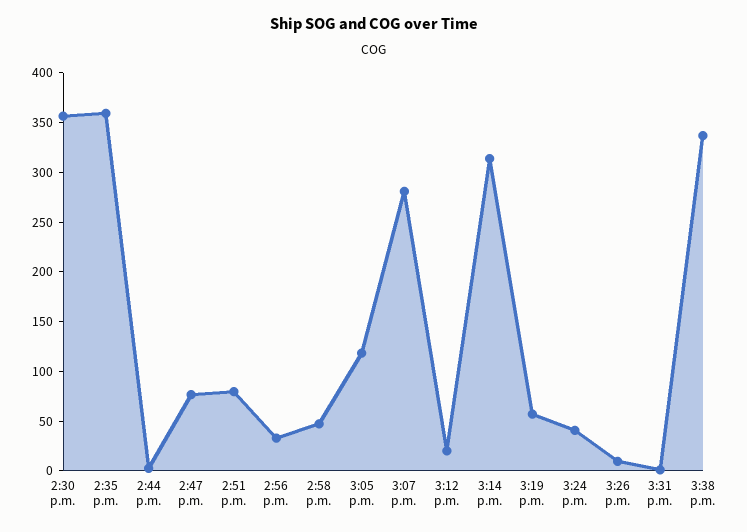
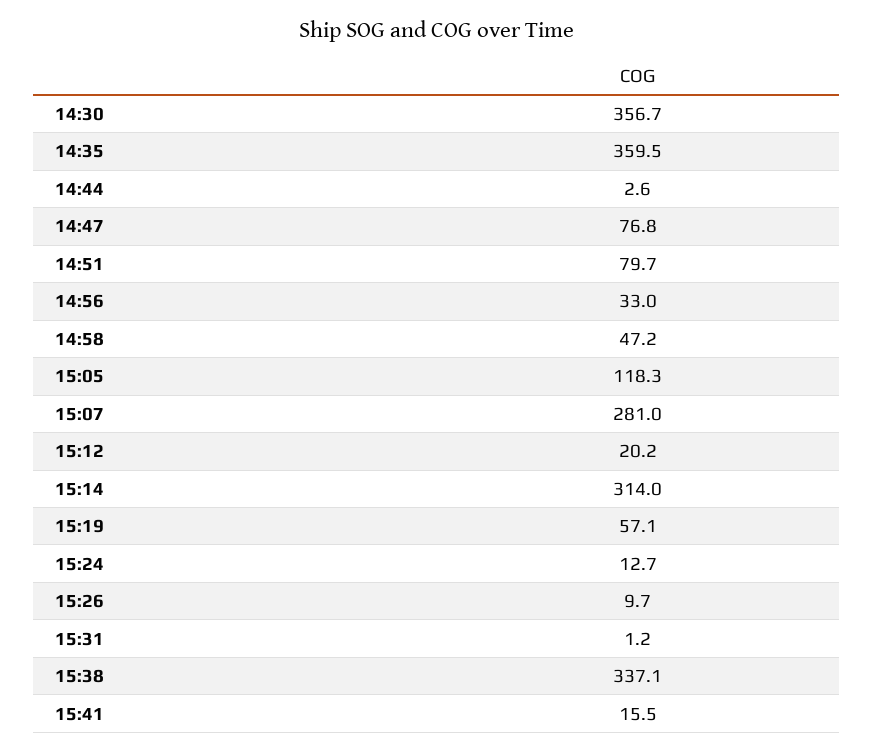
3:24 p.m.: 40 -> 12.7
15:41: none -> 15.5

